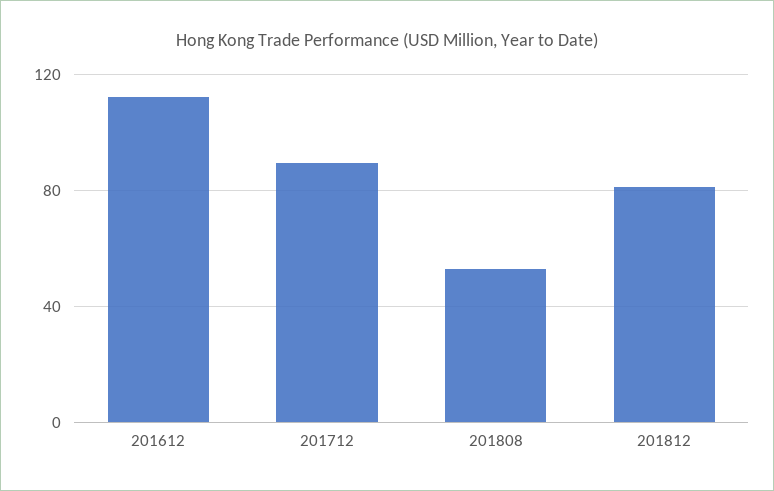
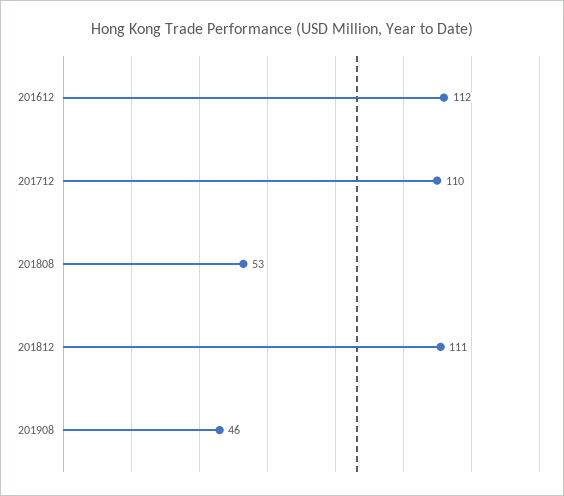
201712: 90 -> 110
201812: 80 -> 111
201908: none -> 46

